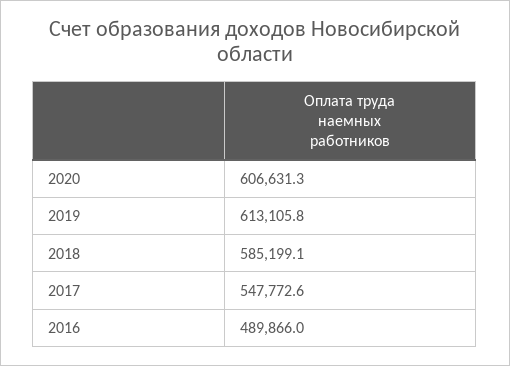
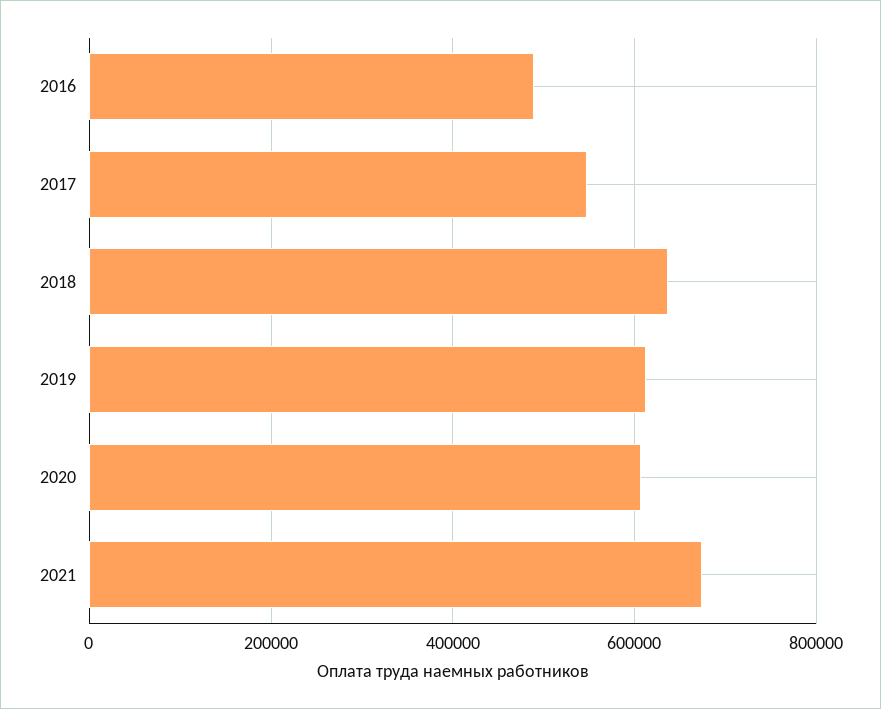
2018: 585199.1 -> 640000
2021: none -> 680000

